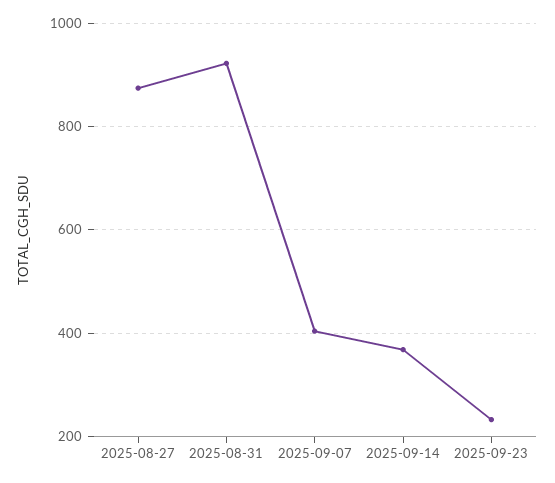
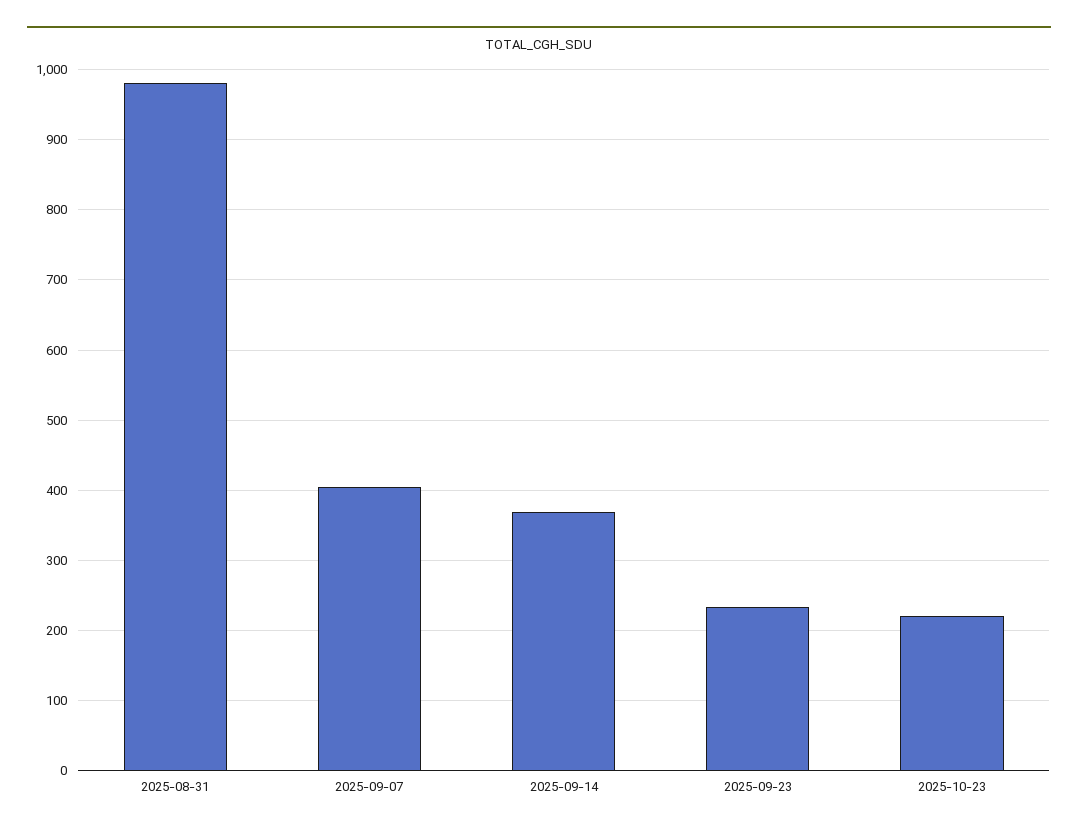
2025-08-27: 880 -> none
2025-08-31: 920 -> 980
2025-10-23: none -> 220

